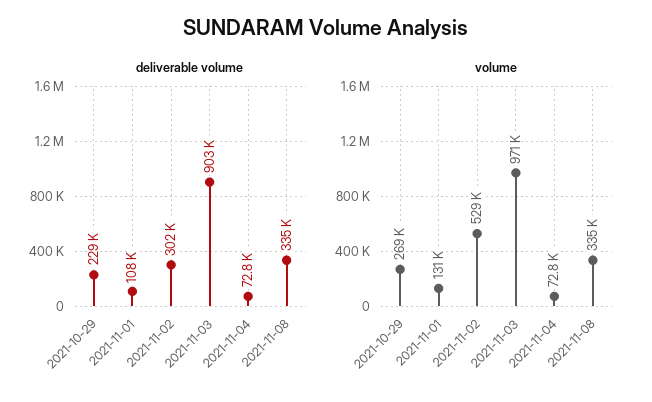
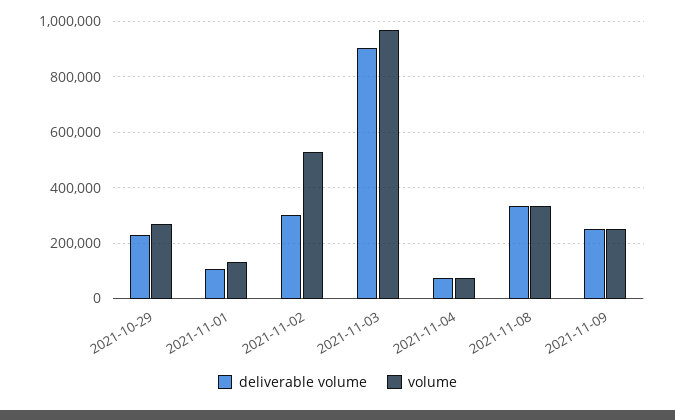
deliverable volume, 2021-11-09: none -> 250000
volume, 2021-11-09: none -> 250000

